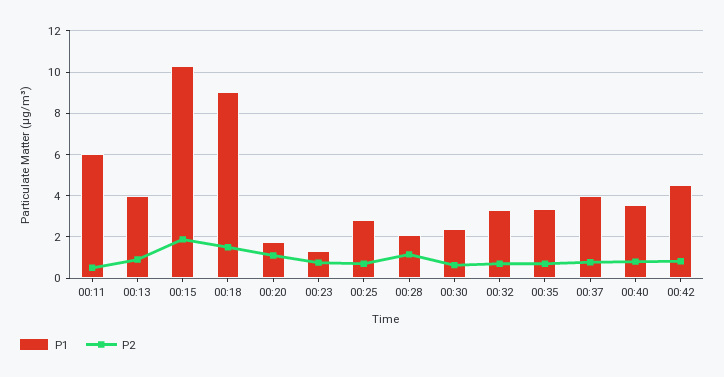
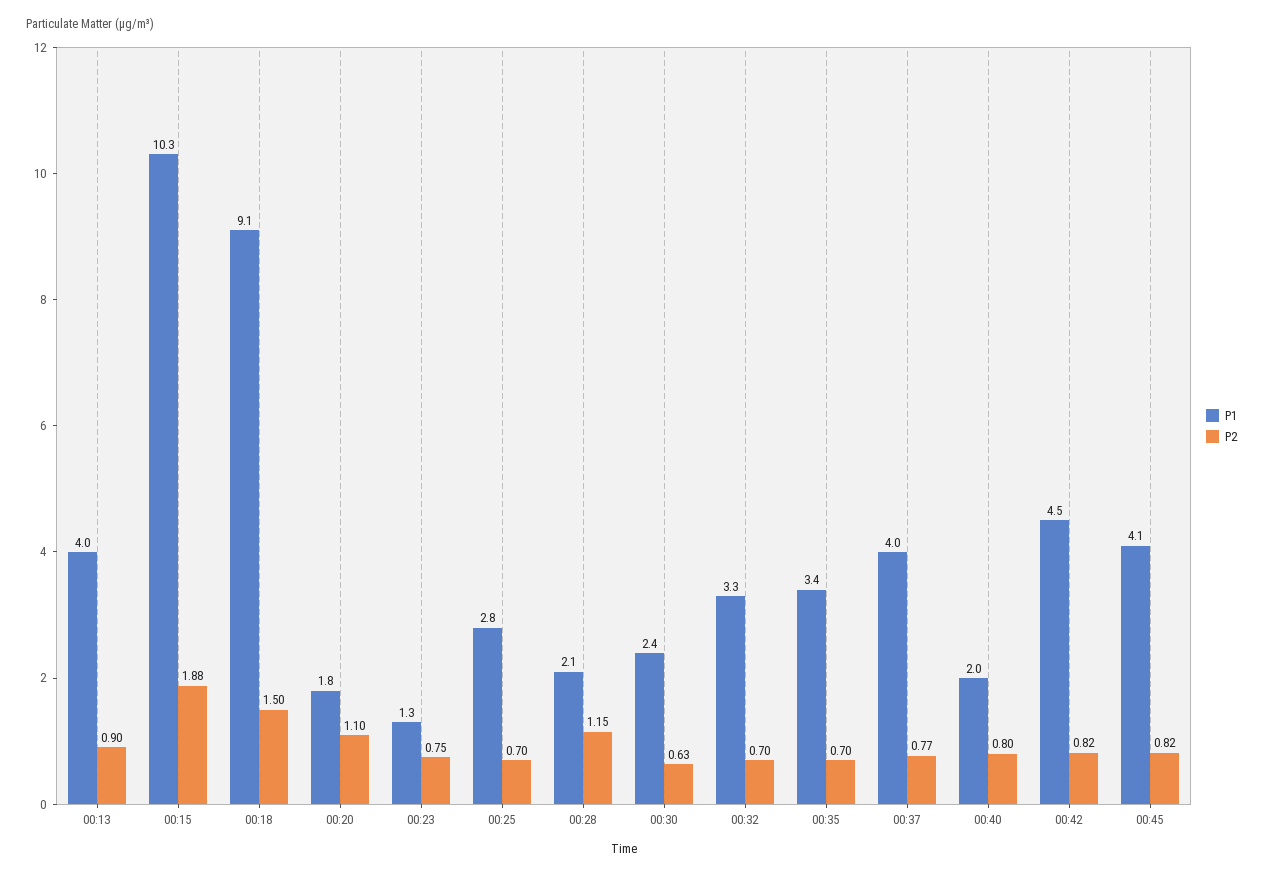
P1, 00:11: 6 -> none
P2, 00:11: 0.5 -> none
P1, 00:40: 3.5 -> 2
P1, 00:45: none -> 4.1
P2, 00:45: none -> 0.82

